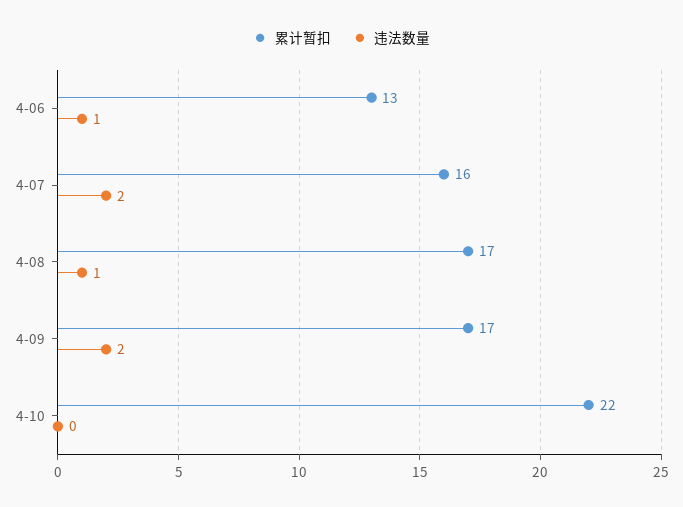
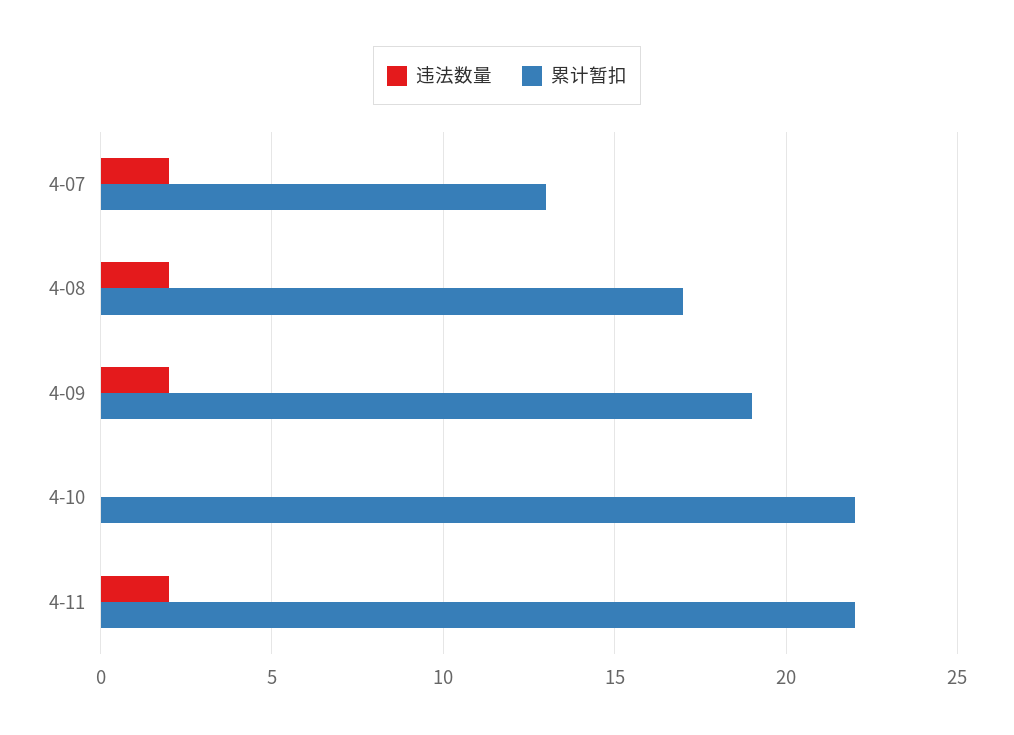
累计暂扣, 4-06: 13 -> none
违法数量, 4-06: 1 -> none
累计暂扣, 4-07: 16 -> 13
违法数量, 4-08: 1 -> 2
累计暂扣, 4-09: 17 -> 19
违法数量, 4-11: none -> 2
累计暂扣, 4-11: none -> 22

